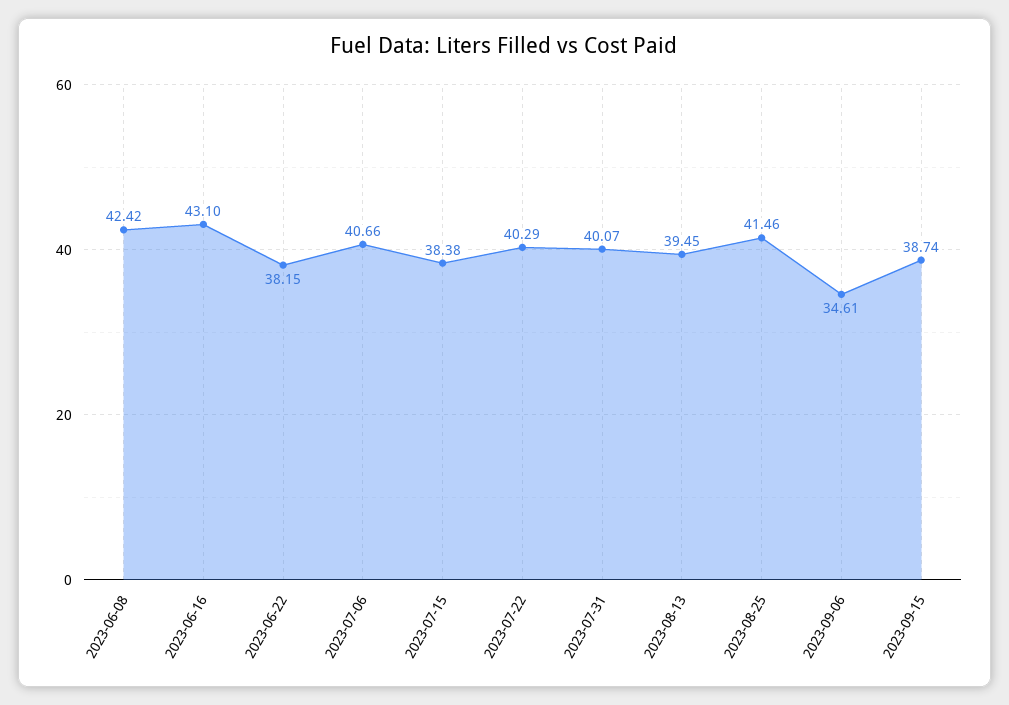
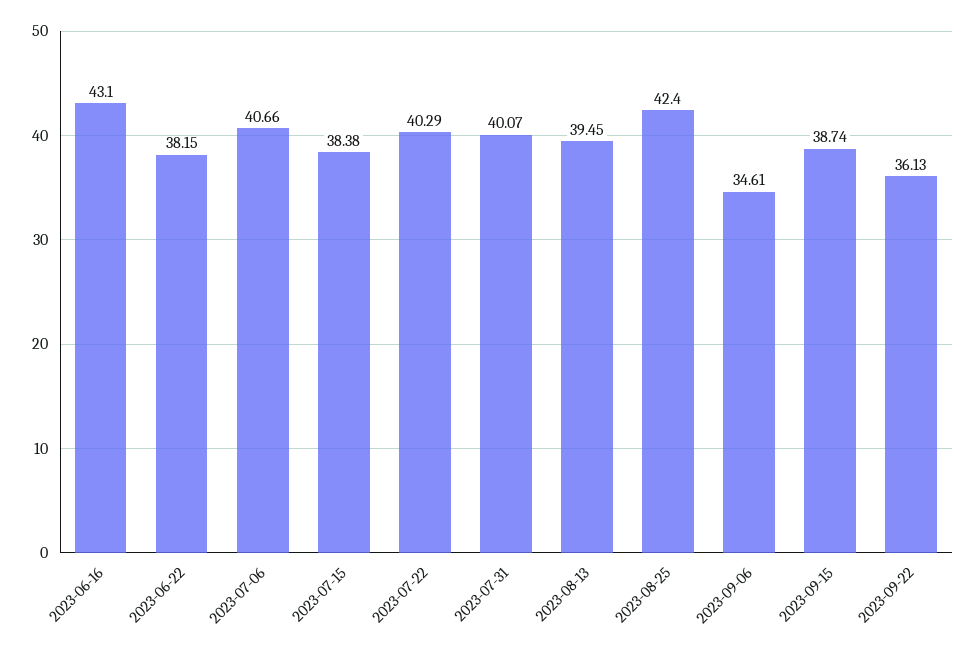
2023-06-08: 42.42 -> none
2023-08-25: 41.46 -> 42.4
2023-09-22: none -> 36.13

